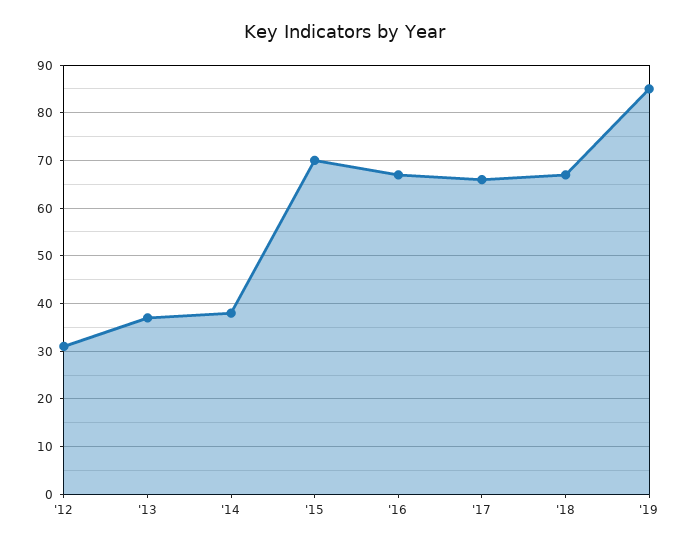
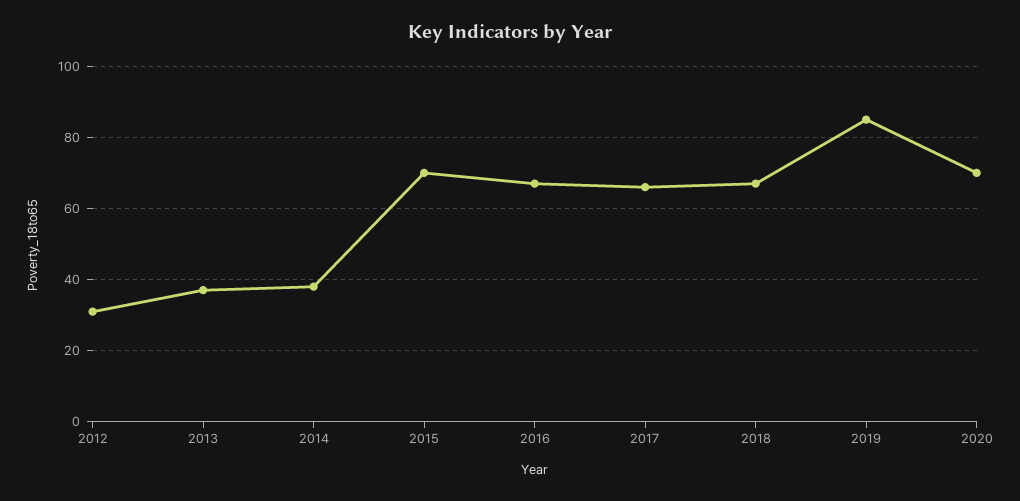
2020: none -> 70

